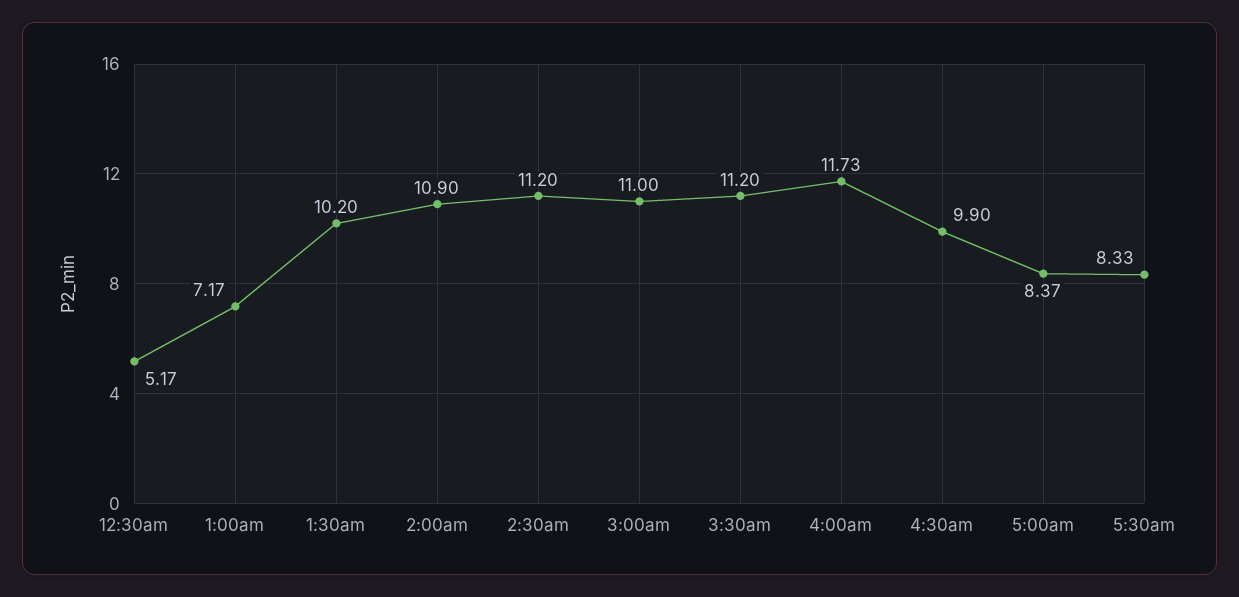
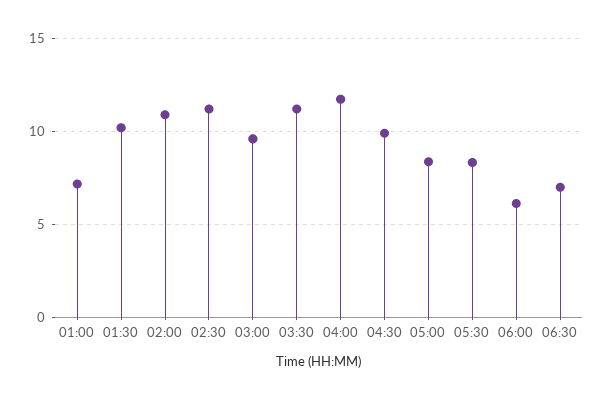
12:30am: 5.17 -> none
3:00am: 11 -> 9.5
06:00: none -> 6
06:30: none -> 7

